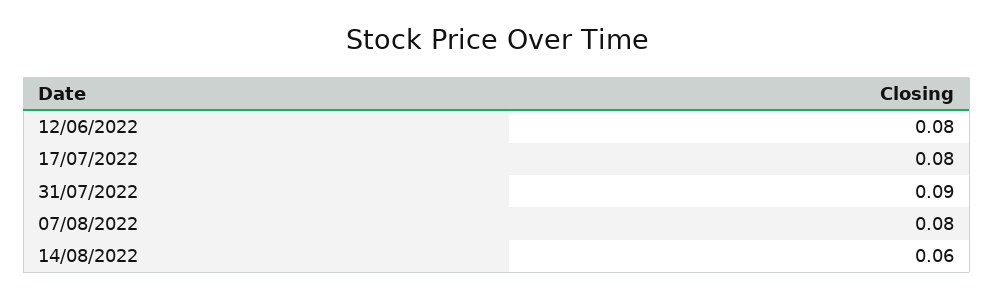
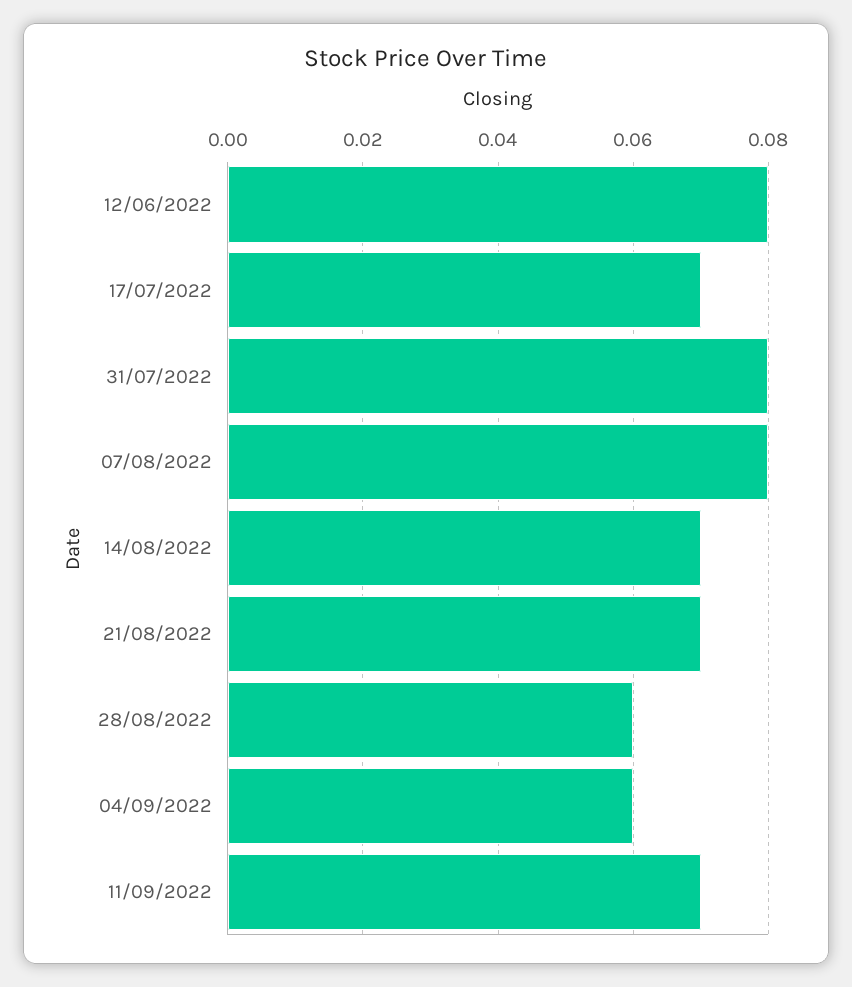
17/07/2022: 0.08 -> 0.07
31/07/2022: 0.09 -> 0.08
14/08/2022: 0.06 -> 0.07
21/08/2022: none -> 0.07
28/08/2022: none -> 0.06
04/09/2022: none -> 0.06
11/09/2022: none -> 0.07

